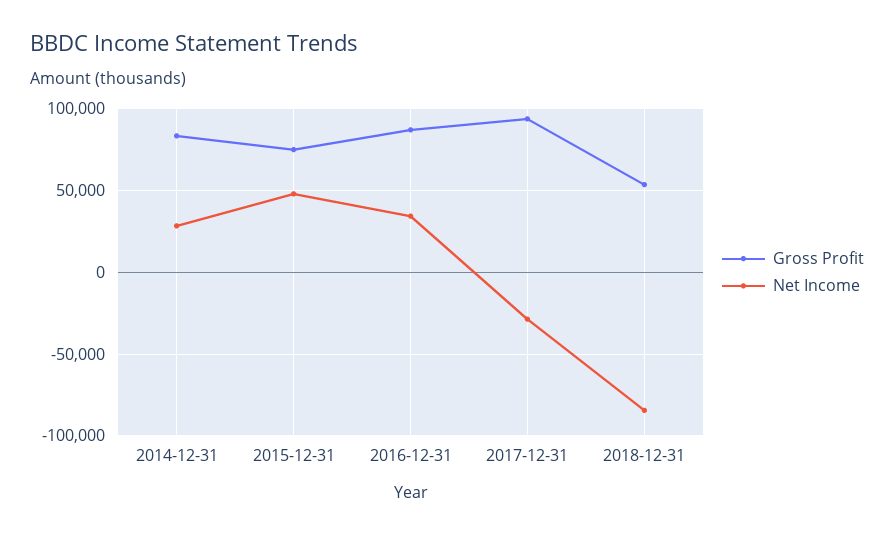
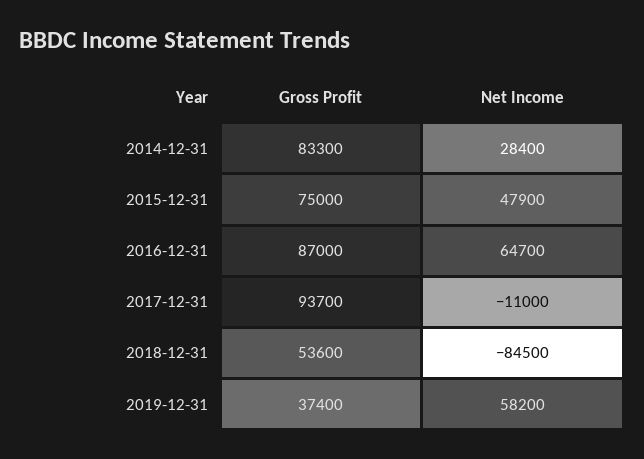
Net Income, 2016-12-31: 35000 -> 64700
Net Income, 2017-12-31: -30000 -> -11000
Gross Profit, 2019-12-31: none -> 37400
Net Income, 2019-12-31: none -> 58200

